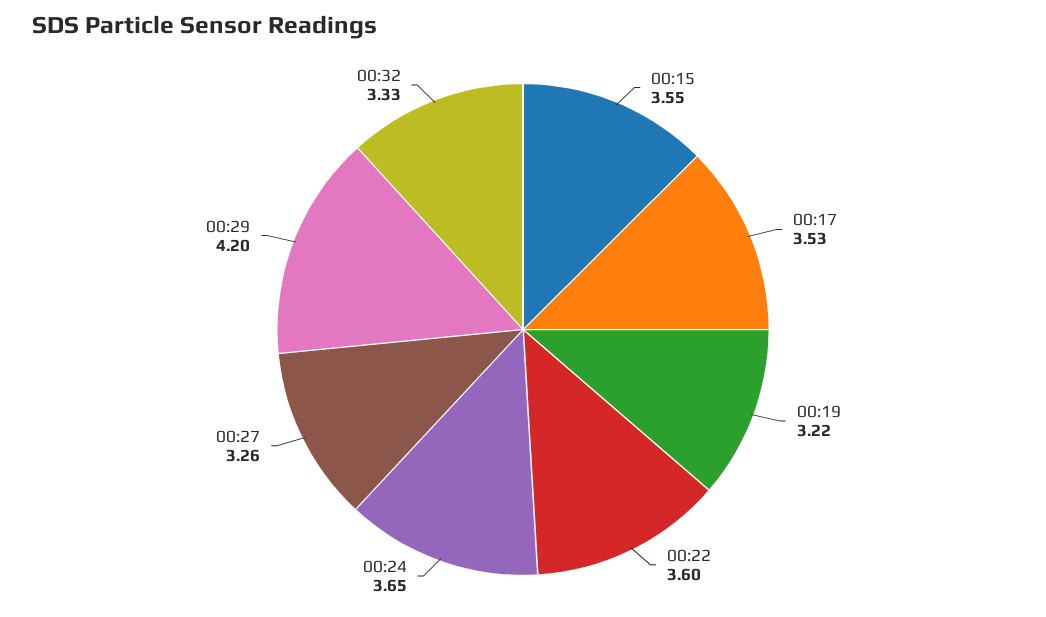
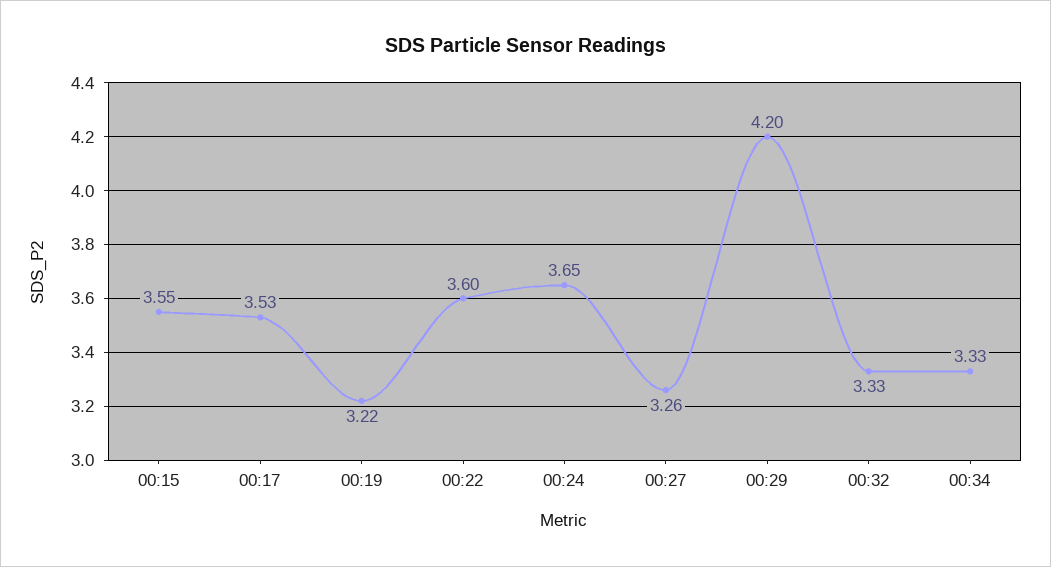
00:34: none -> 3.33

